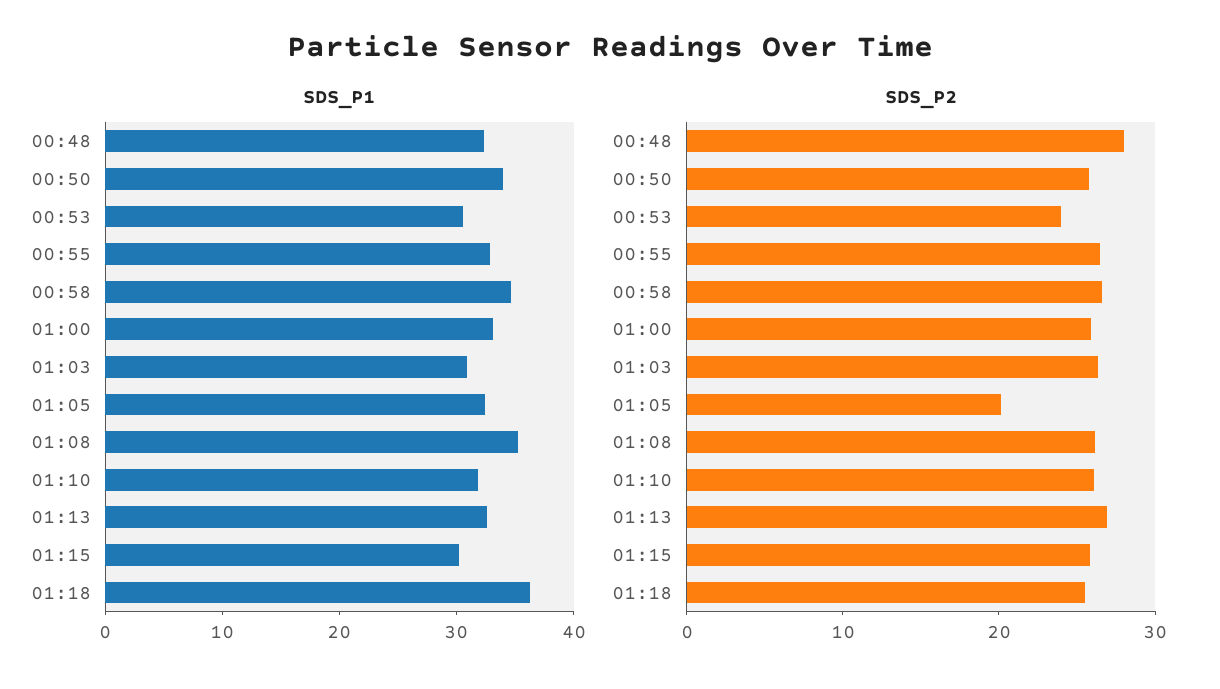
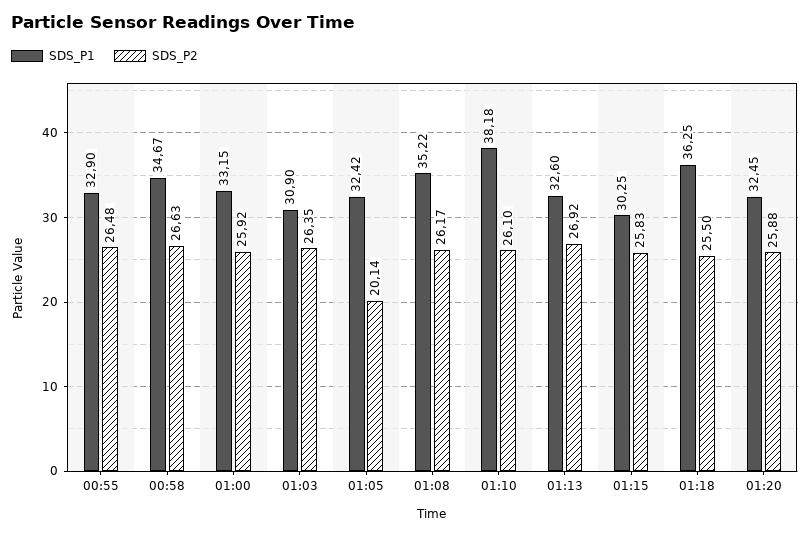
SDS_P1, 00:48: 32 -> none
SDS_P1, 00:50: 34 -> none
SDS_P1, 00:53: 30 -> none
SDS_P1, 01:10: 32 -> 38.18
SDS_P2, 00:48: 28 -> none
SDS_P2, 00:50: 26 -> none
SDS_P2, 00:53: 24 -> none
SDS_P1, 01:20: none -> 32.45
SDS_P2, 01:20: none -> 25.88

